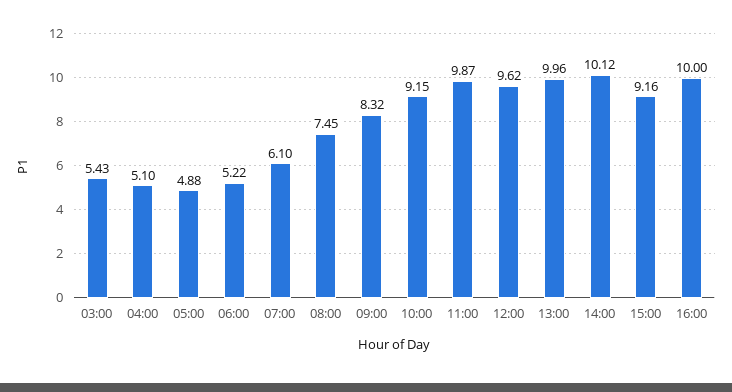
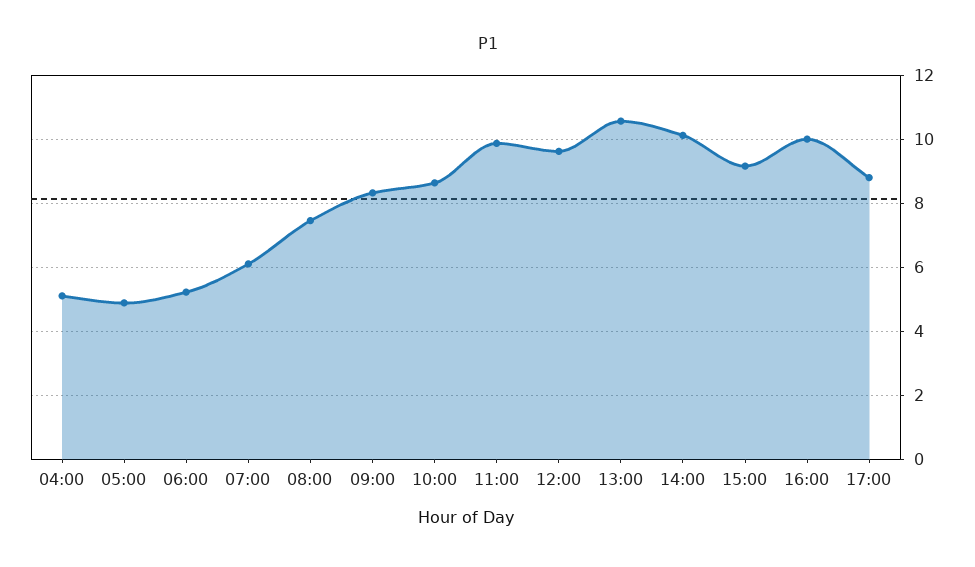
03:00: 5.43 -> none
10:00: 9.15 -> 8.6
13:00: 9.96 -> 10.6
17:00: none -> 8.8

